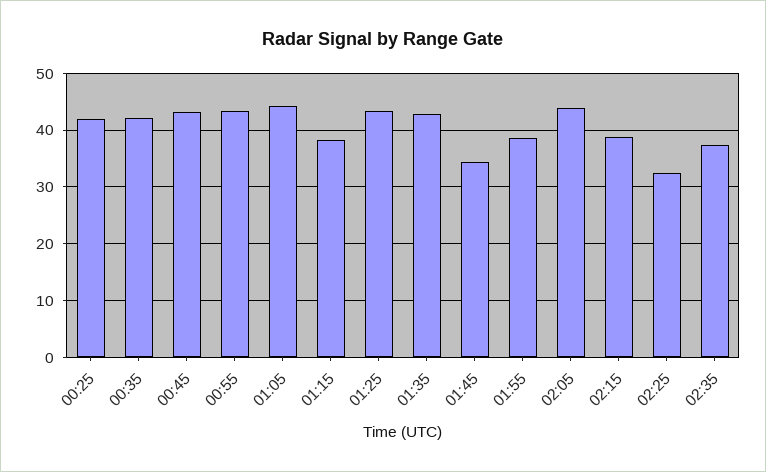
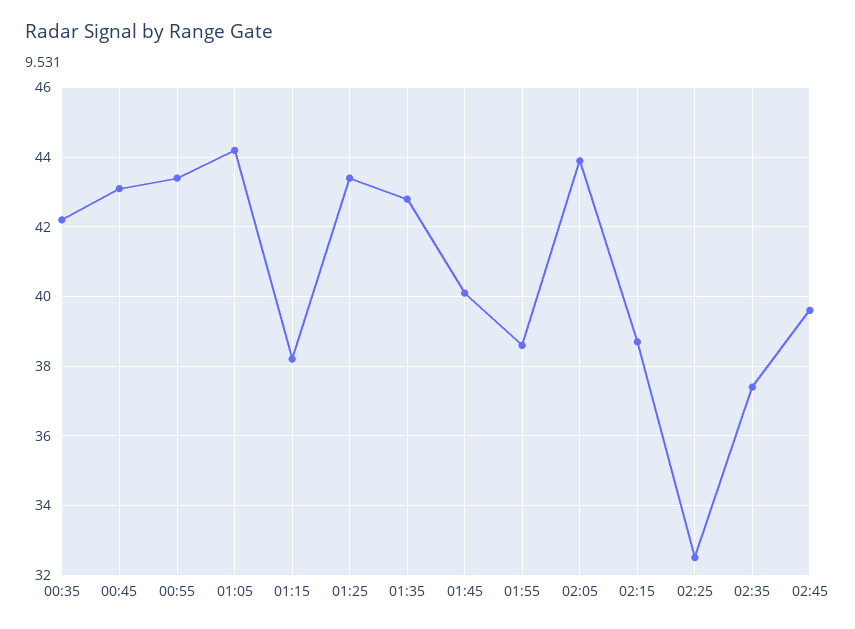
00:25: 42 -> none
01:45: 34 -> 40
02:45: none -> 39.5

